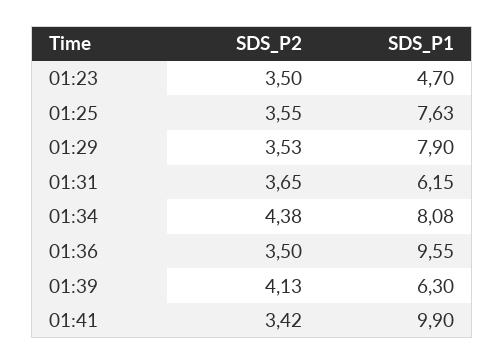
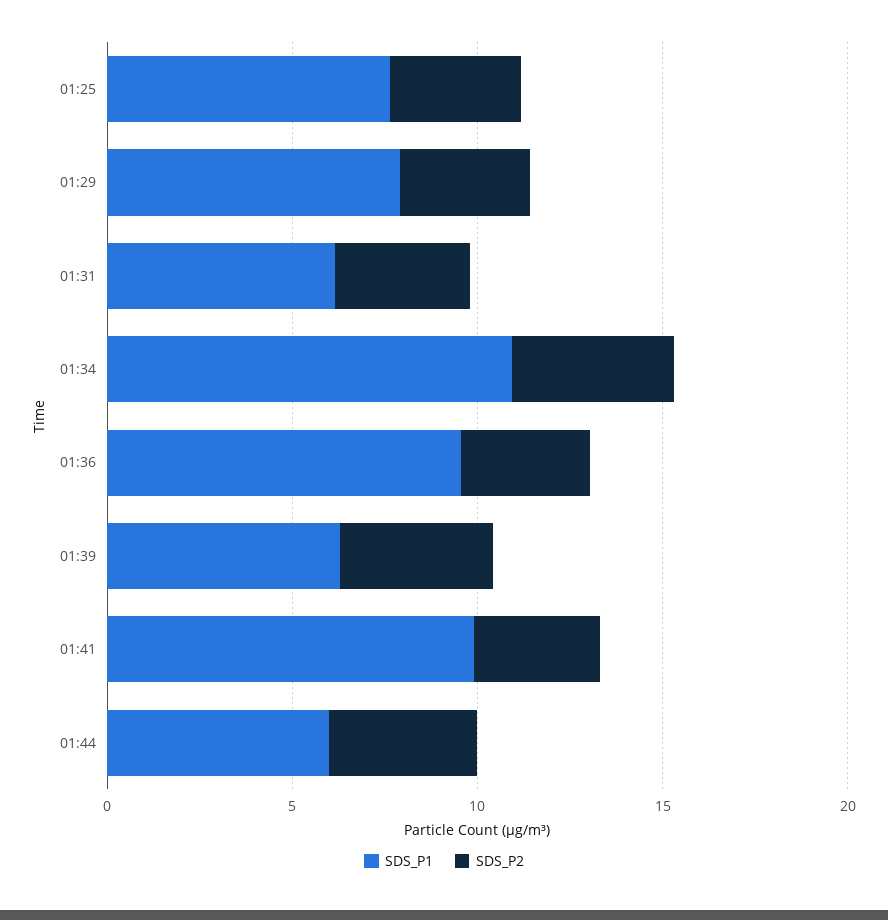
SDS_P2, 01:23: 3.5 -> none
SDS_P1, 01:23: 4.7 -> none
SDS_P1, 01:34: 8.08 -> 11
SDS_P1, 01:44: none -> 6
SDS_P2, 01:44: none -> 4

